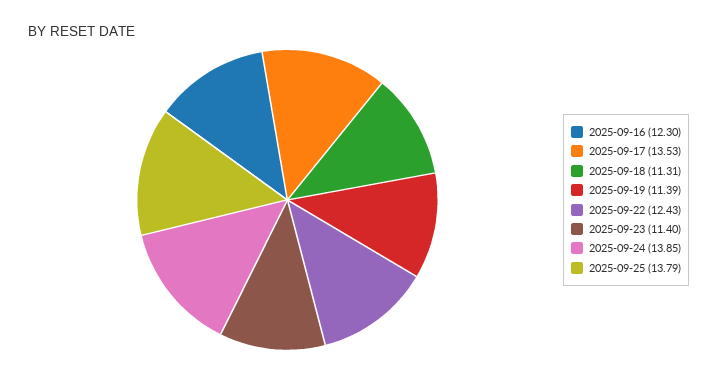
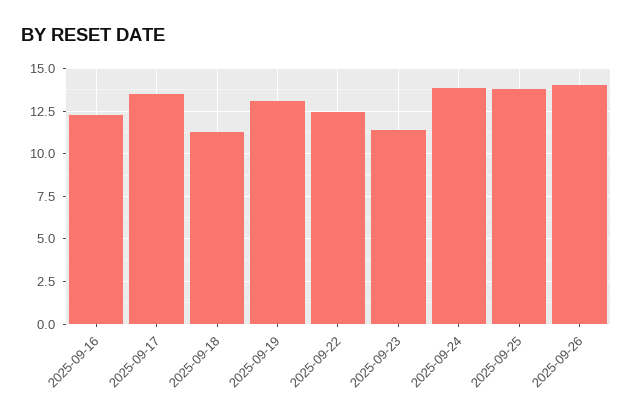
2025-09-19: 11.39 -> 13
2025-09-26: none -> 14

